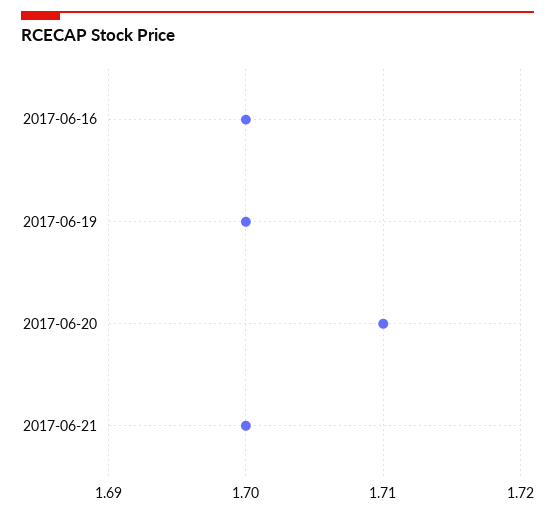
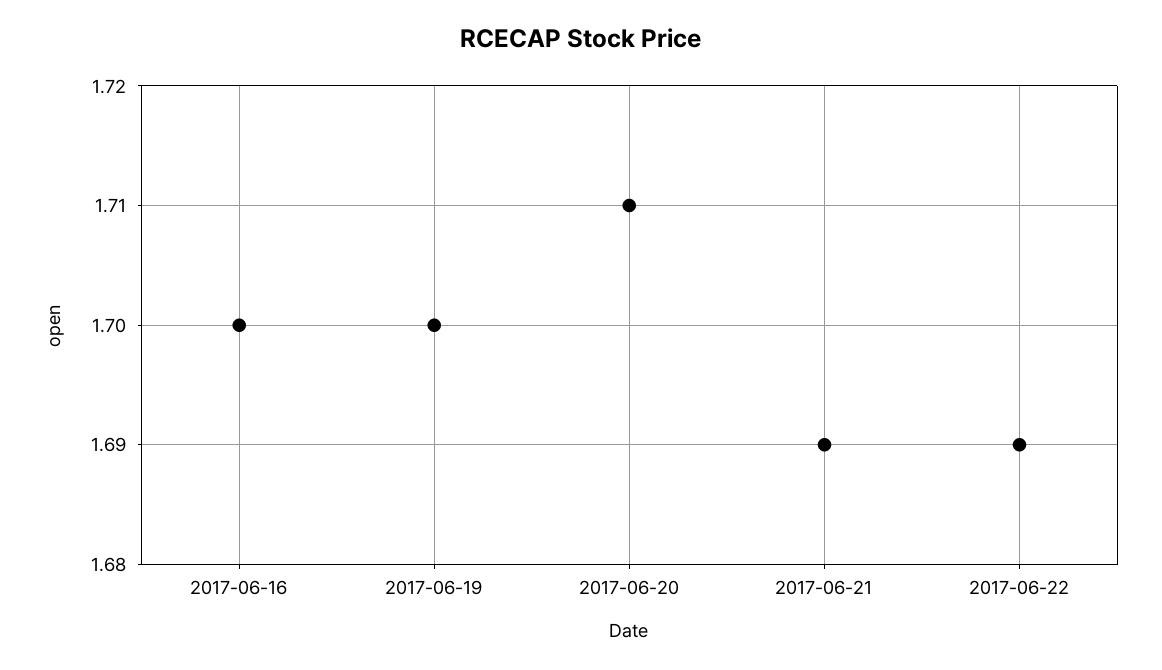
2017-06-21: 1.7 -> 1.69
2017-06-22: none -> 1.69

